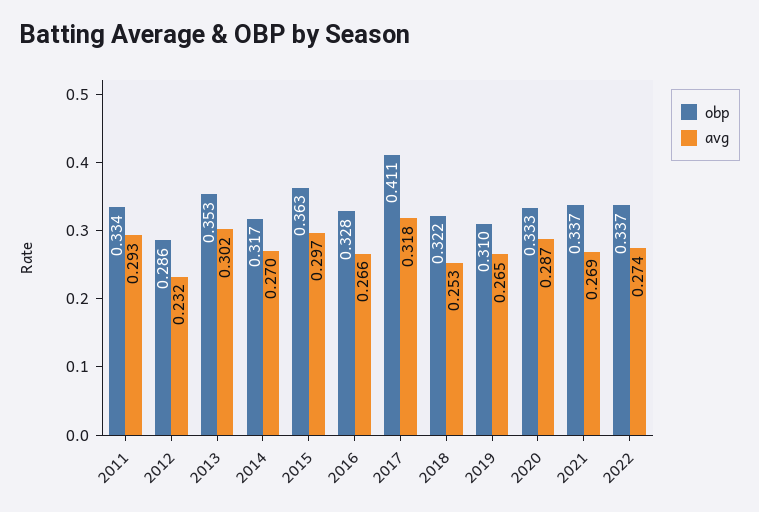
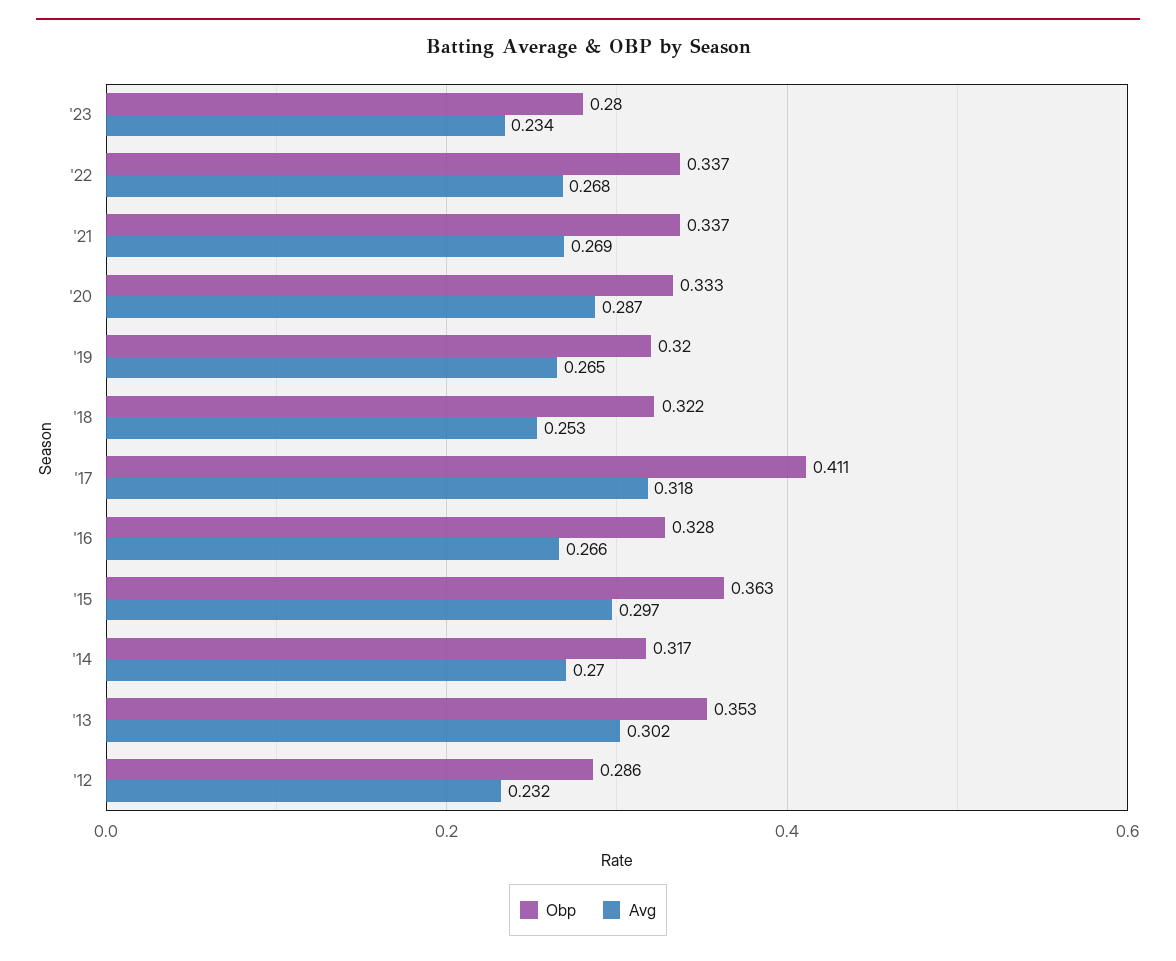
obp, 2011: 0.334 -> none
avg, 2011: 0.293 -> none
obp, 2019: 0.31 -> 0.32
avg, 2022: 0.274 -> 0.268
obp, '23: none -> 0.28
avg, '23: none -> 0.234

